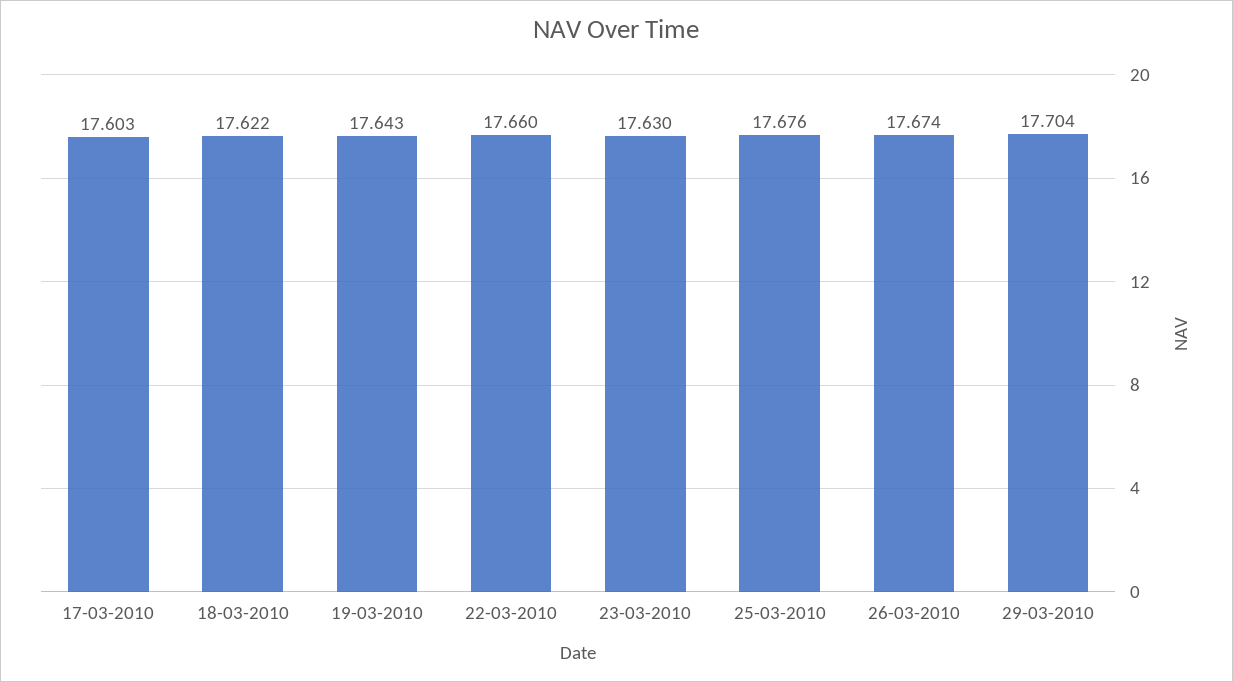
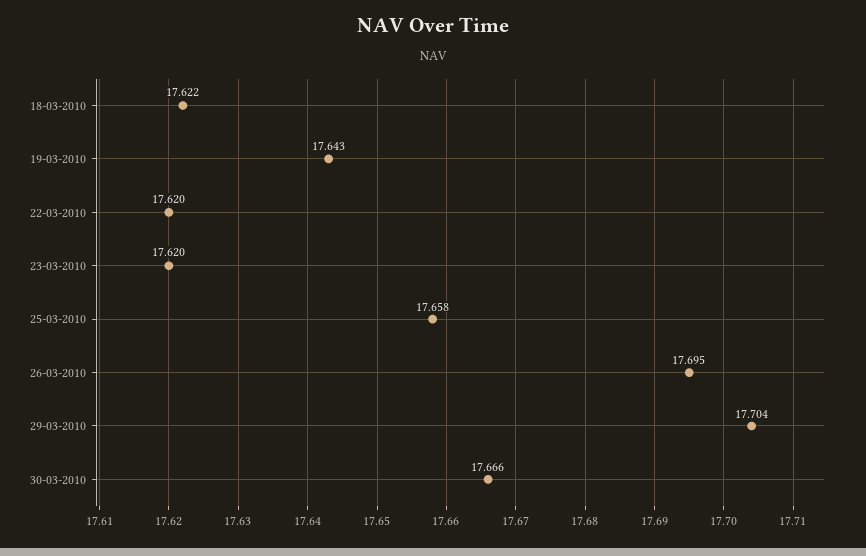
17-03-2010: 17.603 -> none
22-03-2010: 17.66 -> 17.62
23-03-2010: 17.63 -> 17.62
25-03-2010: 17.676 -> 17.658
26-03-2010: 17.674 -> 17.695
30-03-2010: none -> 17.666

